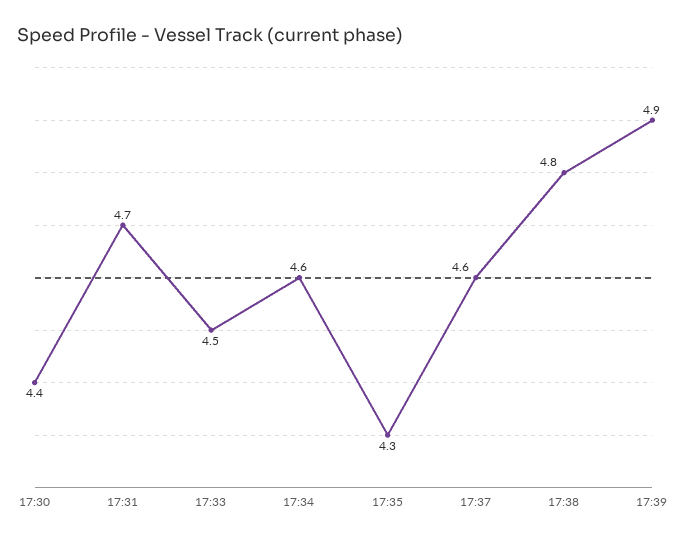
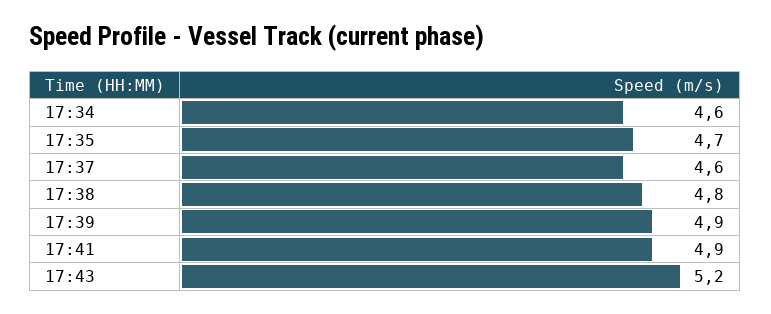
17:30: 4.4 -> none
17:31: 4.7 -> none
17:33: 4.5 -> none
17:35: 4.3 -> 4.7
17:41: none -> 4.9
17:43: none -> 5.2

